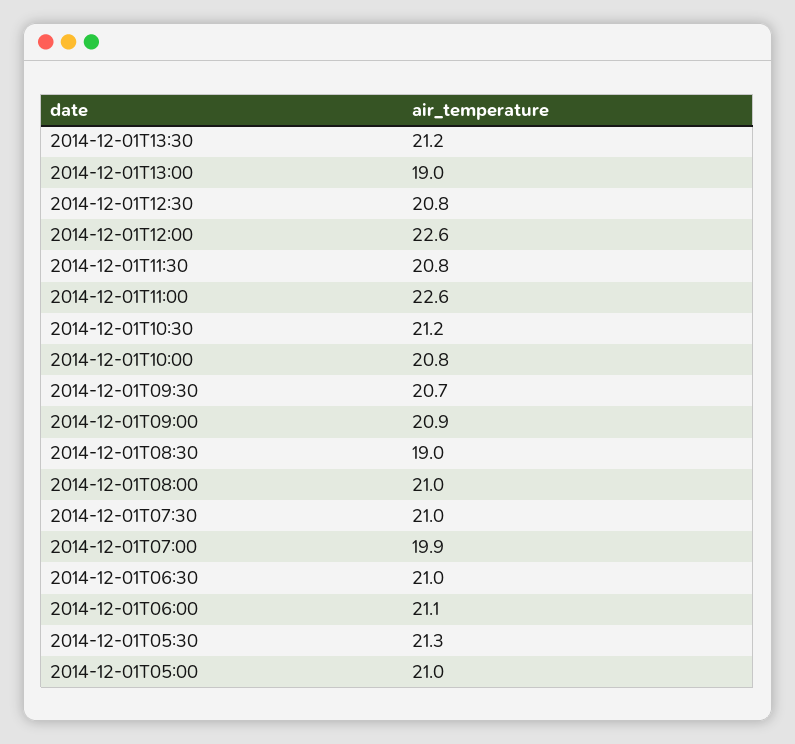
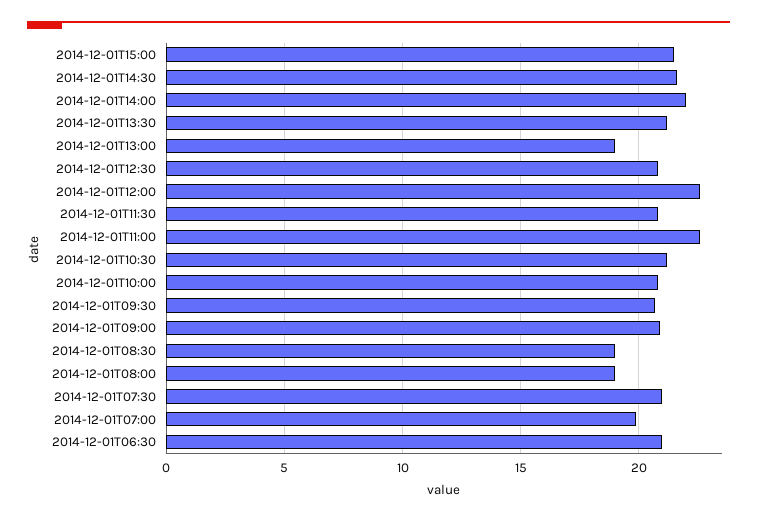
2014-12-01T08:00: 21 -> 19
2014-12-01T06:00: 21.1 -> none
2014-12-01T05:30: 21.3 -> none
2014-12-01T05:00: 21 -> none
2014-12-01T15:00: none -> 21.5
2014-12-01T14:30: none -> 21.5
2014-12-01T14:00: none -> 22

